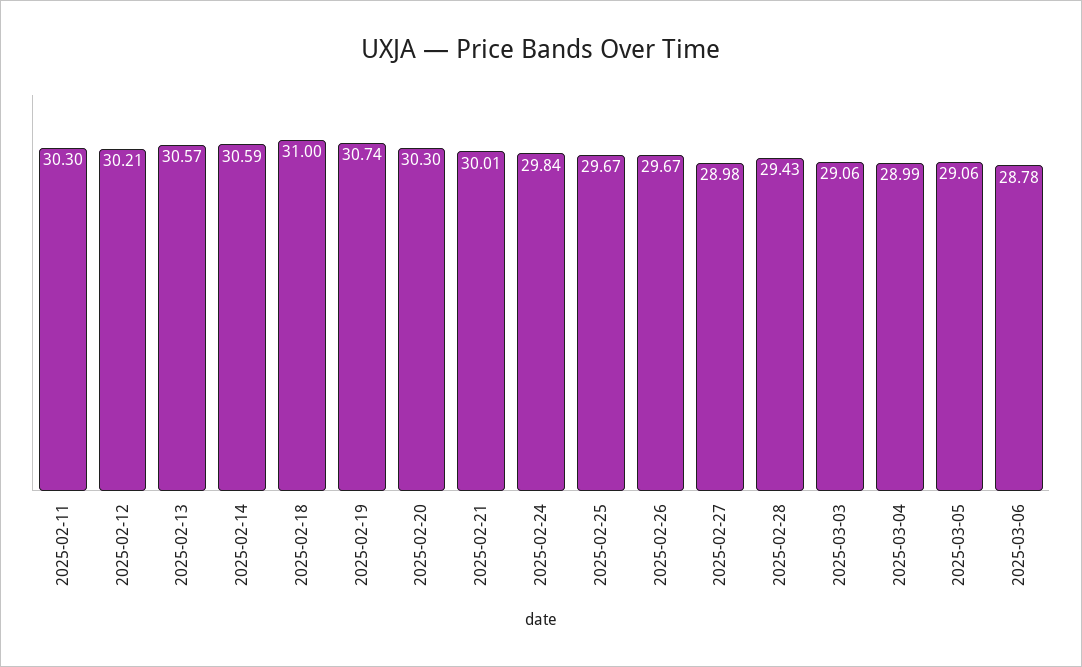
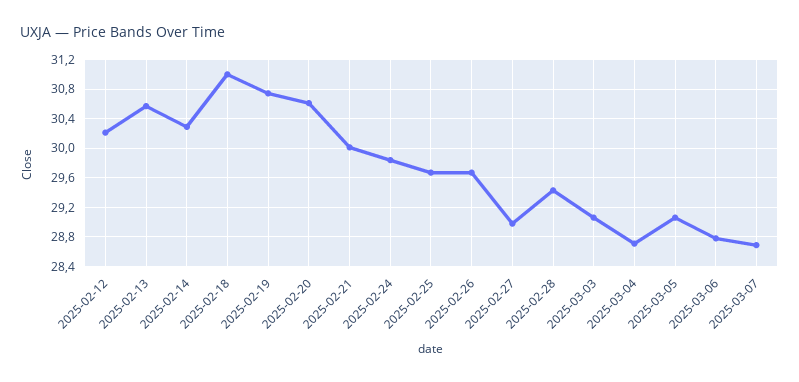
2025-02-11: 30.3 -> none
2025-02-14: 30.59 -> 30.3
2025-02-20: 30.3 -> 30.6
2025-03-04: 28.99 -> 28.7
2025-03-07: none -> 28.7

